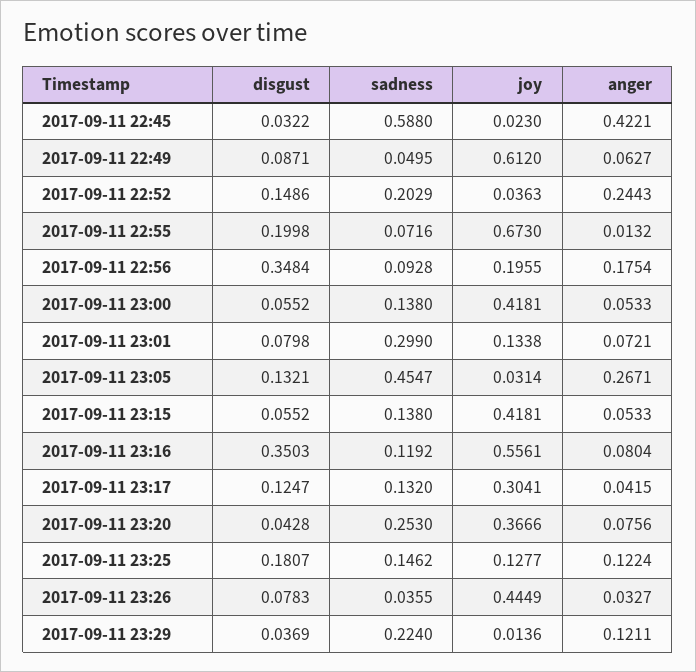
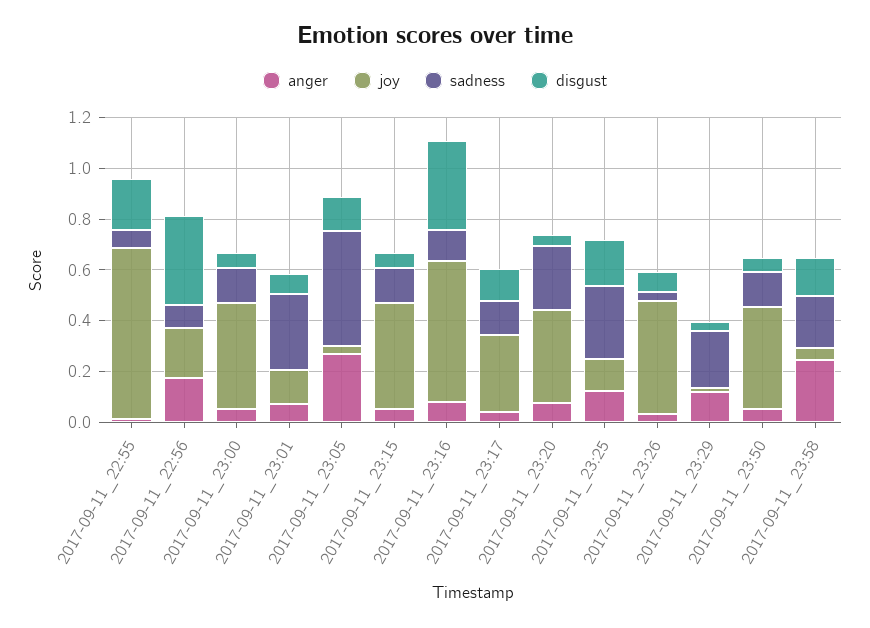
disgust, 2017-09-11 22:45: 0.0322 -> none
sadness, 2017-09-11 22:45: 0.588 -> none
joy, 2017-09-11 22:45: 0.023 -> none
anger, 2017-09-11 22:45: 0.4221 -> none
disgust, 2017-09-11 22:49: 0.0871 -> none
sadness, 2017-09-11 22:49: 0.0495 -> none
joy, 2017-09-11 22:49: 0.612 -> none
anger, 2017-09-11 22:49: 0.0627 -> none
disgust, 2017-09-11 22:52: 0.1486 -> none
sadness, 2017-09-11 22:52: 0.2029 -> none
joy, 2017-09-11 22:52: 0.0363 -> none
anger, 2017-09-11 22:52: 0.2443 -> none
sadness, 2017-09-11 23:25: 0.1462 -> 0.3
anger, 2017-09-11_23:50: none -> 0.05
joy, 2017-09-11_23:50: none -> 0.4
sadness, 2017-09-11_23:50: none -> 0.15
disgust, 2017-09-11_23:50: none -> 0.05
anger, 2017-09-11_23:58: none -> 0.25
joy, 2017-09-11_23:58: none -> 0.05
sadness, 2017-09-11_23:58: none -> 0.2
disgust, 2017-09-11_23:58: none -> 0.15

